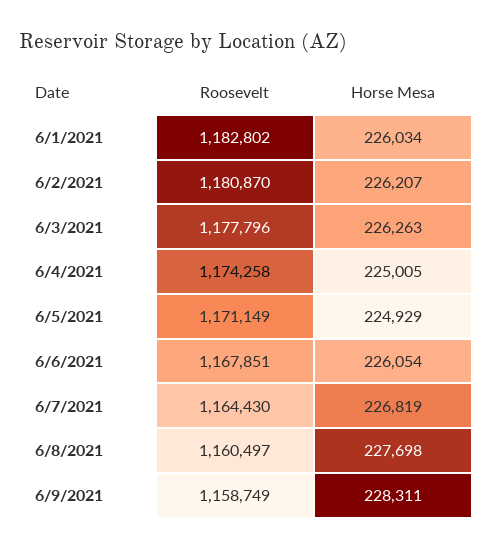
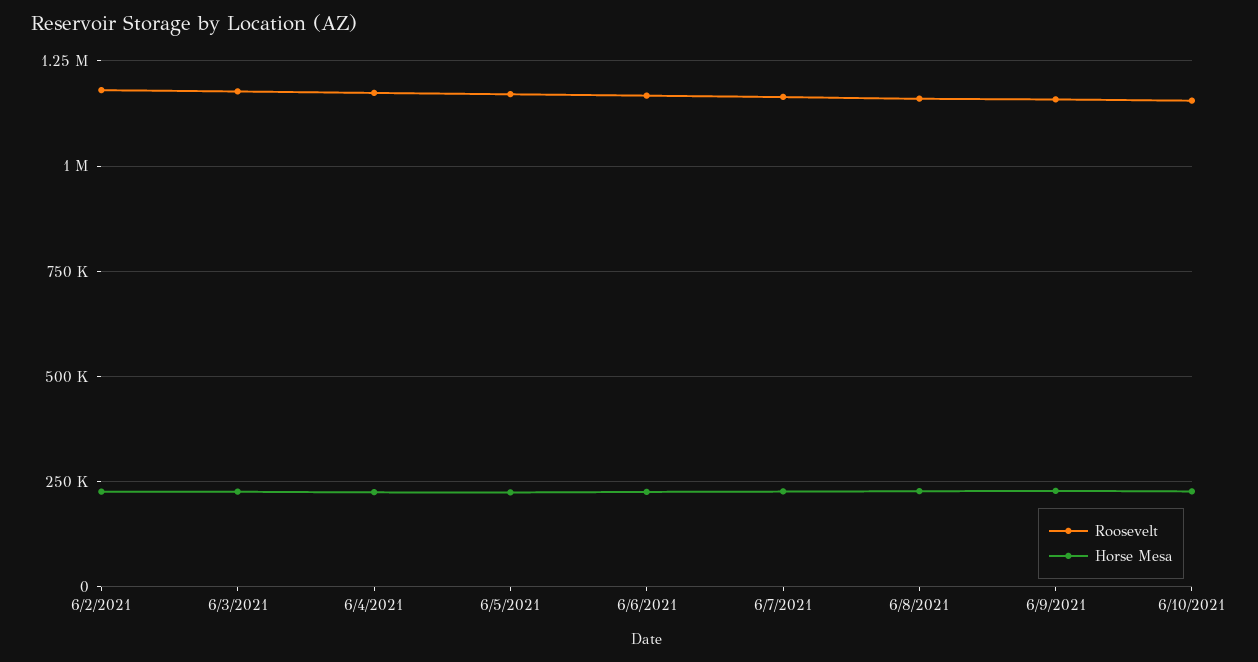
Roosevelt, 6/1/2021: 1182802 -> none
Horse Mesa, 6/1/2021: 226034 -> none
Roosevelt, 6/10/2021: none -> 1150000
Horse Mesa, 6/10/2021: none -> 225000

